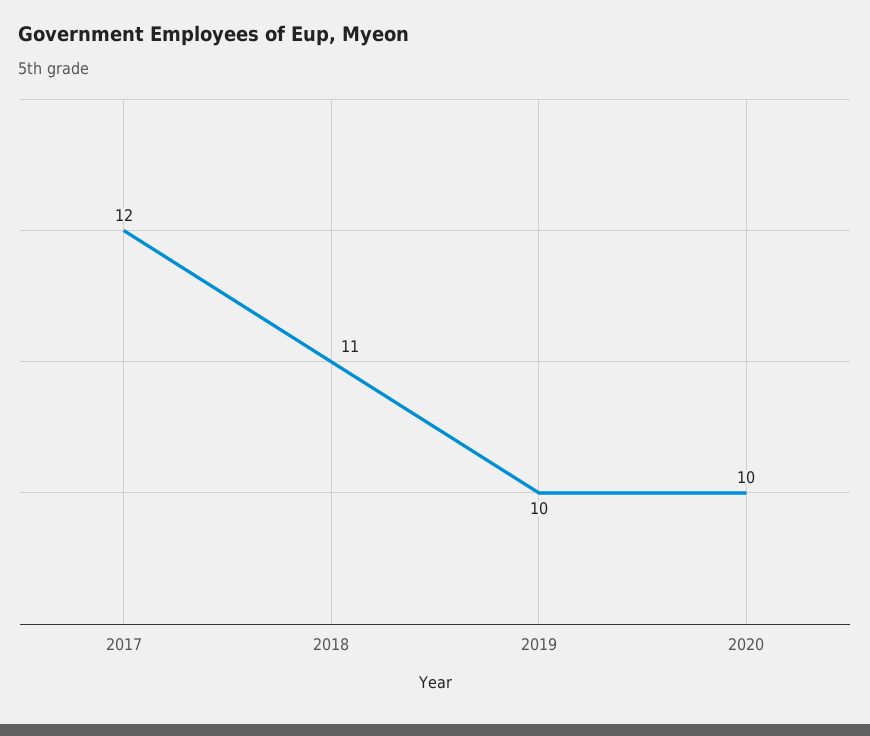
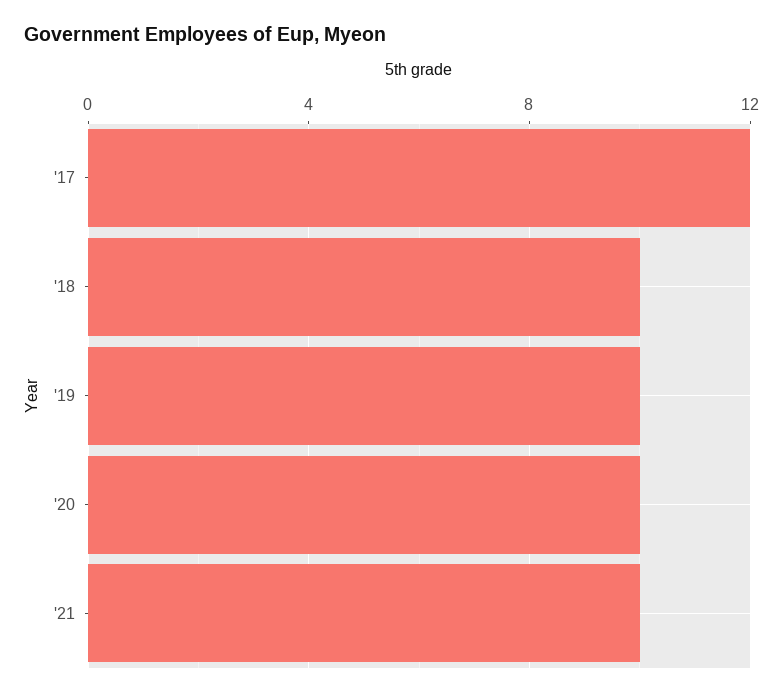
2018: 11 -> 10
'21: none -> 10

